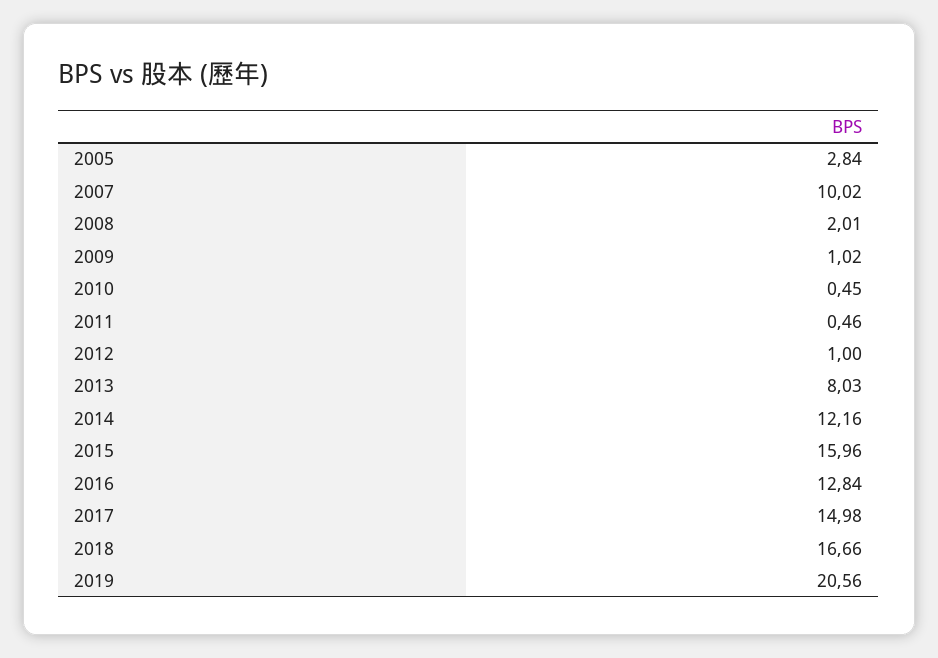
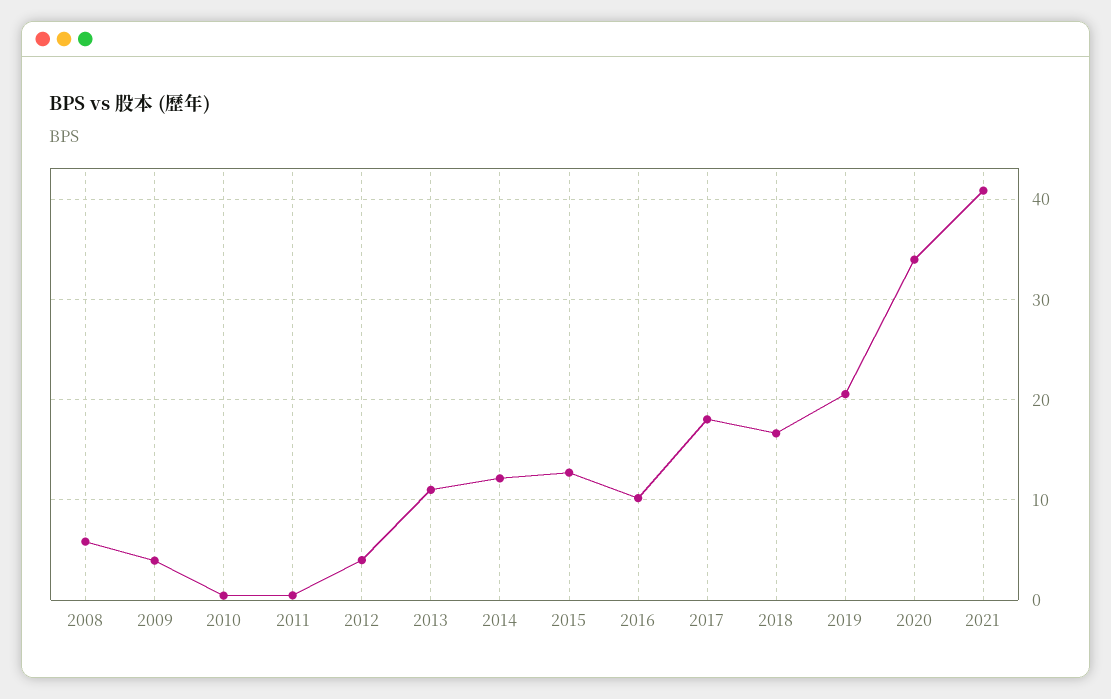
2005: 2.84 -> none
2007: 10.02 -> none
2008: 2.01 -> 6
2009: 1.02 -> 4
2012: 1 -> 4
2013: 8.03 -> 11
2015: 15.96 -> 13
2016: 12.84 -> 10
2017: 14.98 -> 18
2020: none -> 34
2021: none -> 41

